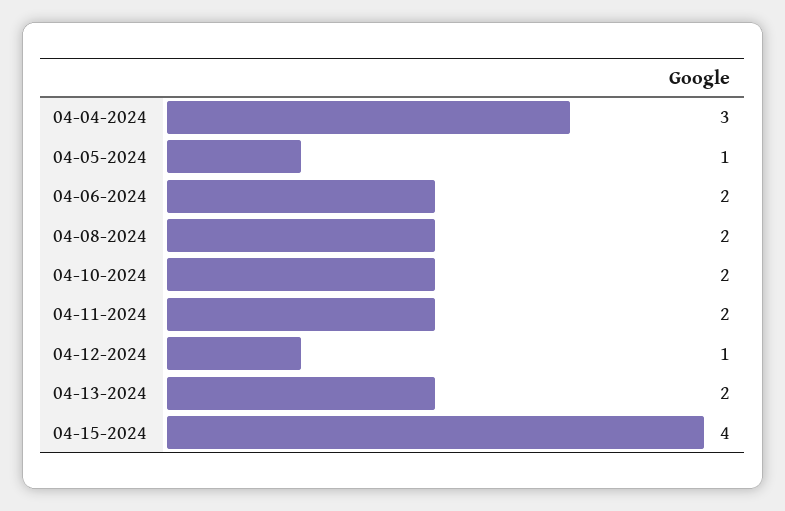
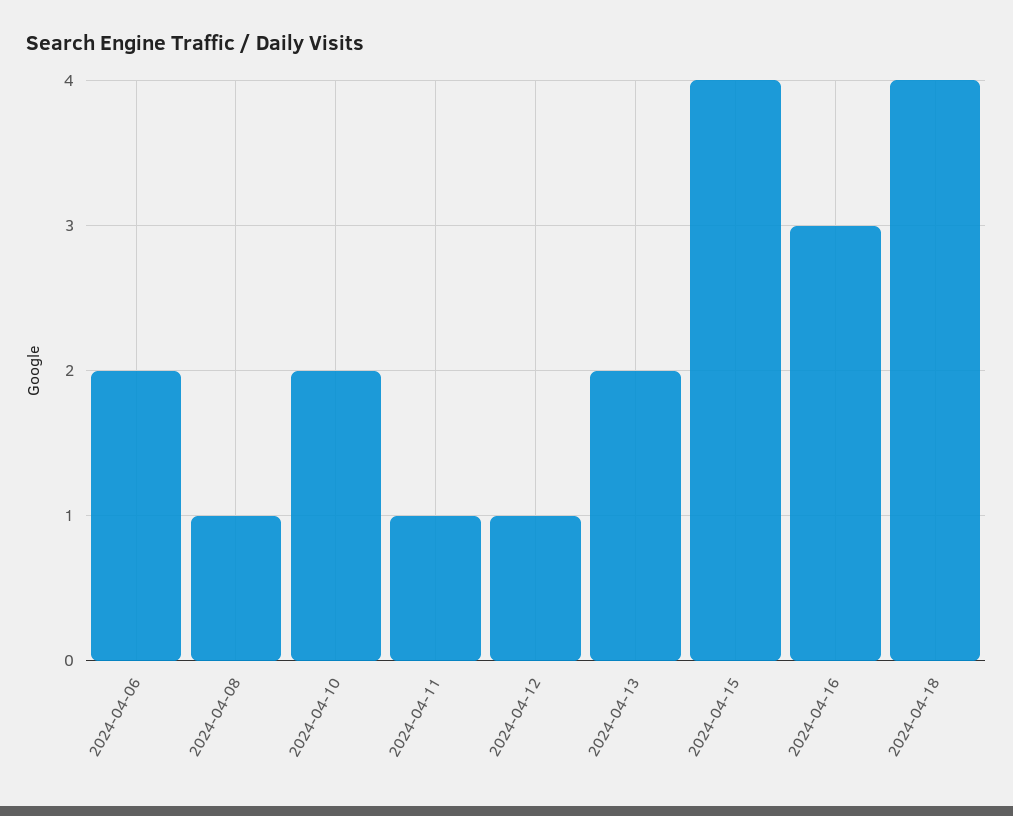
04-04-2024: 3 -> none
04-05-2024: 1 -> none
04-08-2024: 2 -> 1
04-11-2024: 2 -> 1
2024-04-16: none -> 3
2024-04-18: none -> 4

